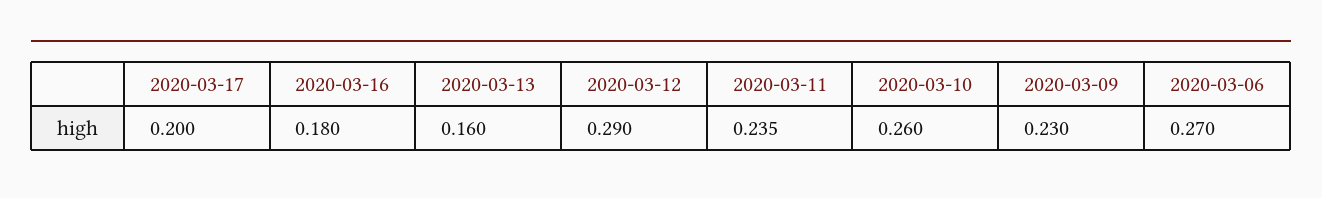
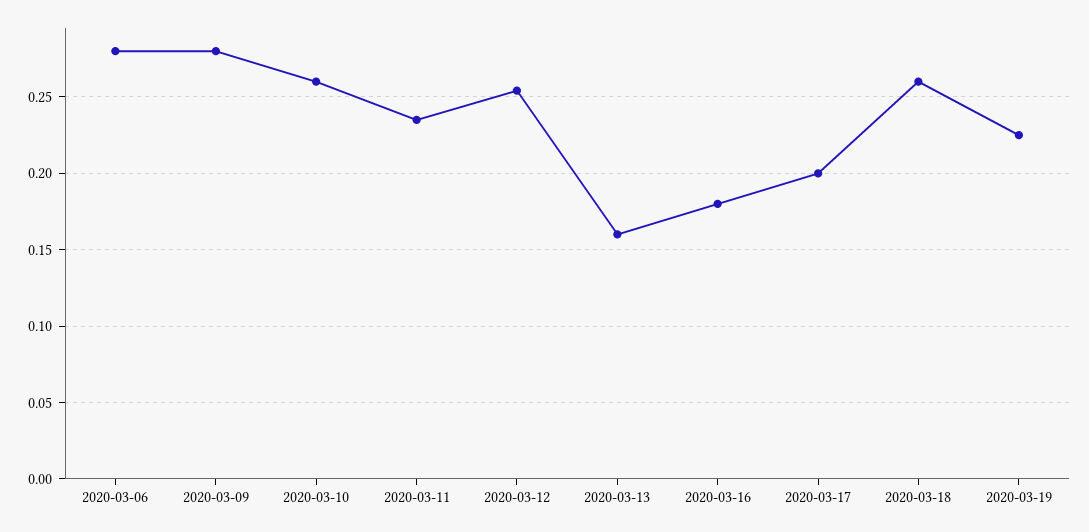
2020-03-12: 0.29 -> 0.255
2020-03-09: 0.23 -> 0.28
2020-03-06: 0.27 -> 0.28
2020-03-18: none -> 0.26
2020-03-19: none -> 0.225

